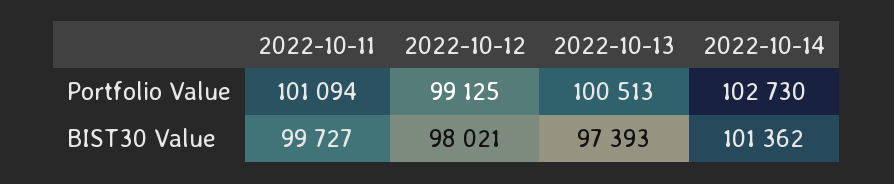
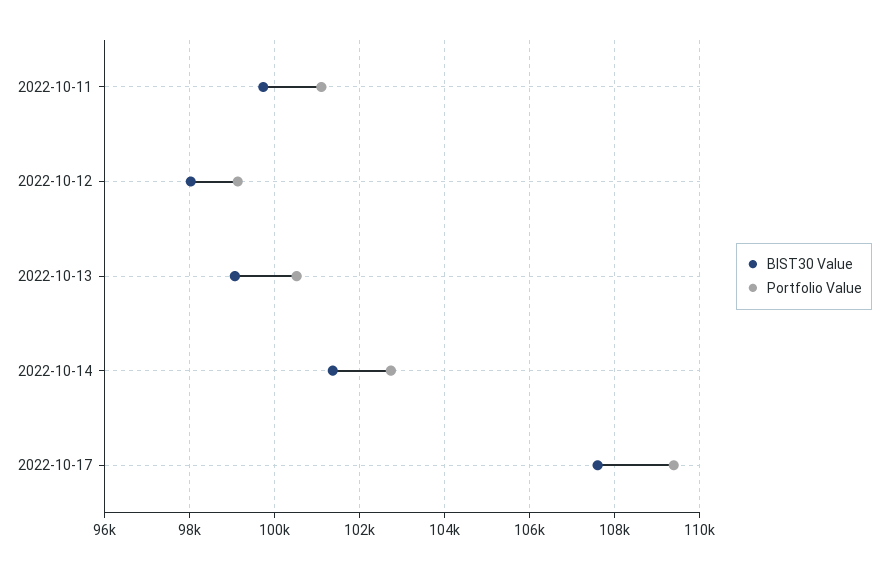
BIST30 Value, 2022-10-13: 97393 -> 99000
BIST30 Value, 2022-10-17: none -> 107600
Portfolio Value, 2022-10-17: none -> 109400

